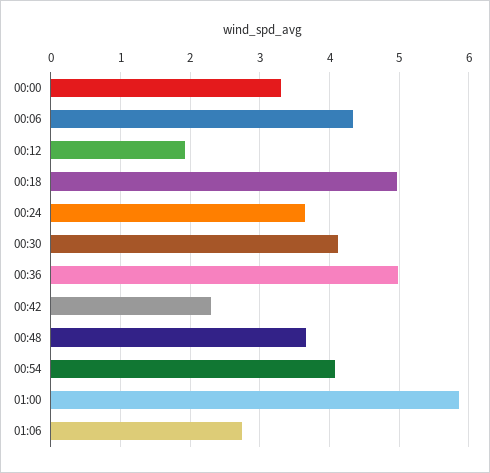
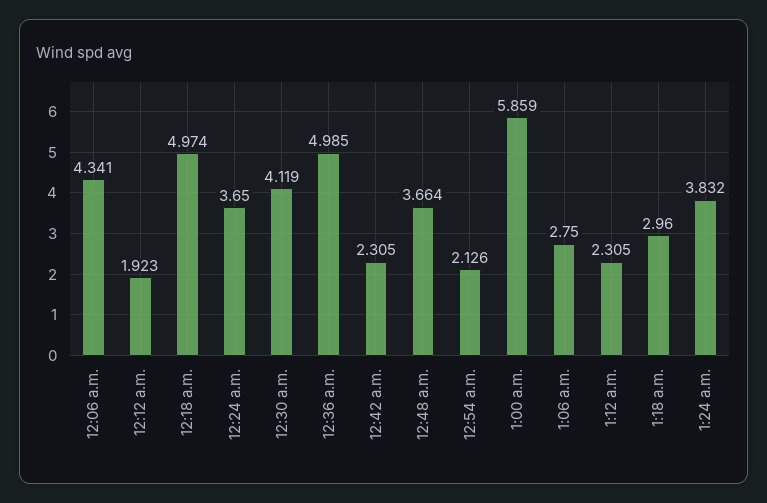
00:00: 3.3 -> none
00:54: 4.1 -> 2.126
1:12 a.m.: none -> 2.305
1:18 a.m.: none -> 2.96
1:24 a.m.: none -> 3.832

